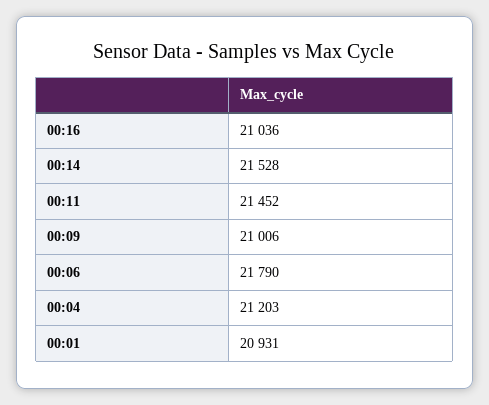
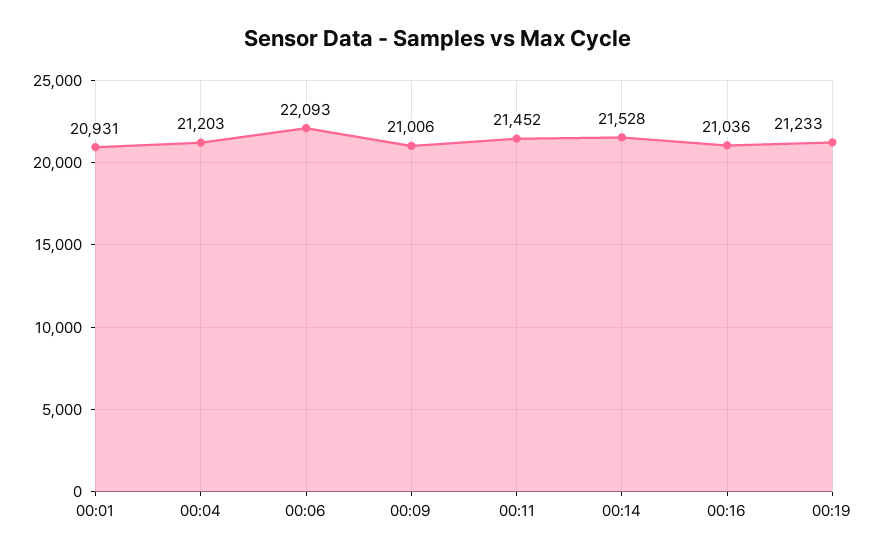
00:06: 21790 -> 22093
00:19: none -> 21233

